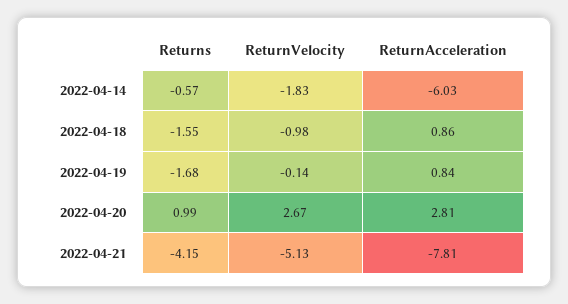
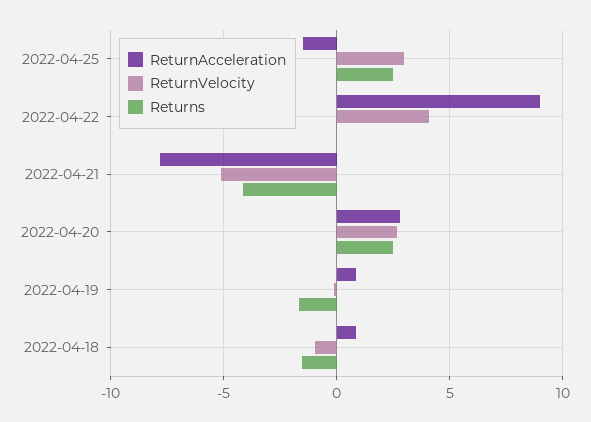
Returns, 2022-04-14: -0.57 -> none
ReturnVelocity, 2022-04-14: -1.83 -> none
ReturnAcceleration, 2022-04-14: -6.03 -> none
Returns, 2022-04-20: 0.99 -> 2.5
ReturnAcceleration, 2022-04-25: none -> -1.5
ReturnVelocity, 2022-04-25: none -> 3
Returns, 2022-04-25: none -> 2.5
ReturnAcceleration, 2022-04-22: none -> 9
ReturnVelocity, 2022-04-22: none -> 4
Returns, 2022-04-22: none -> 0

